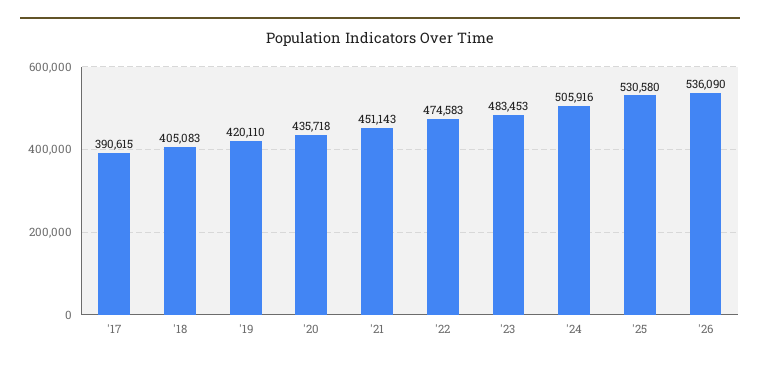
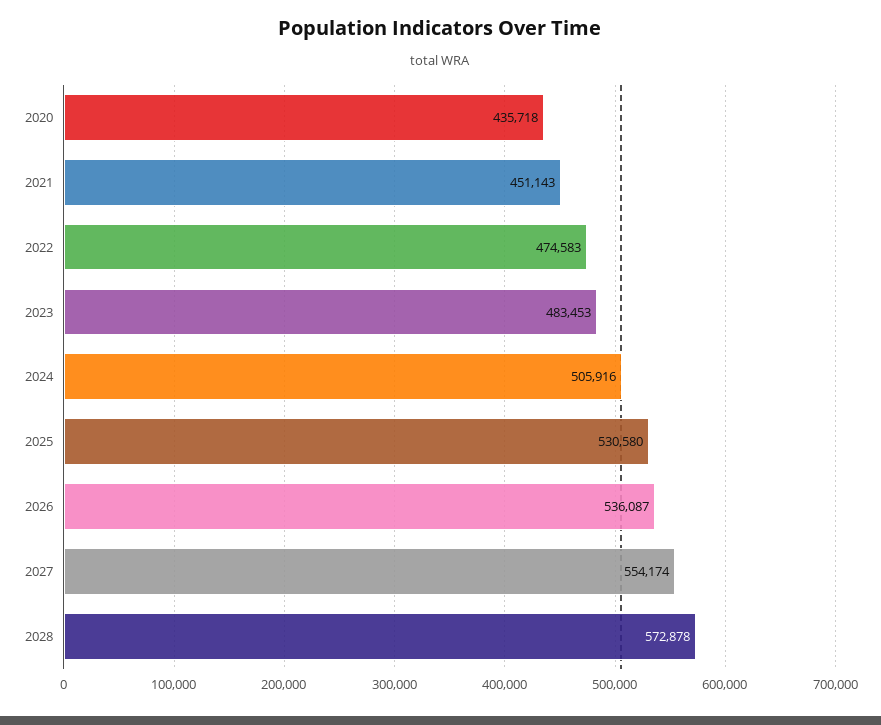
'17: 390615 -> none
'18: 405083 -> none
'19: 420110 -> none
'26: 536090 -> 536087
2027: none -> 554174
2028: none -> 572878

